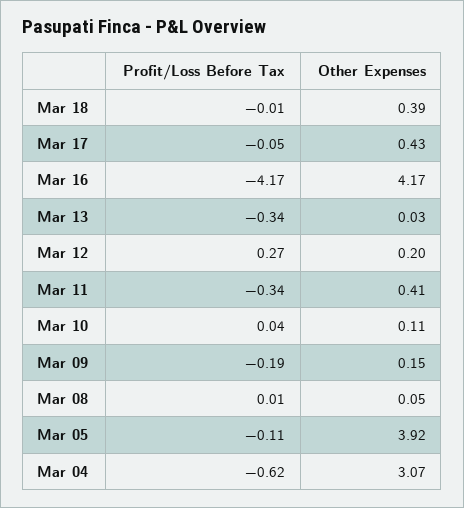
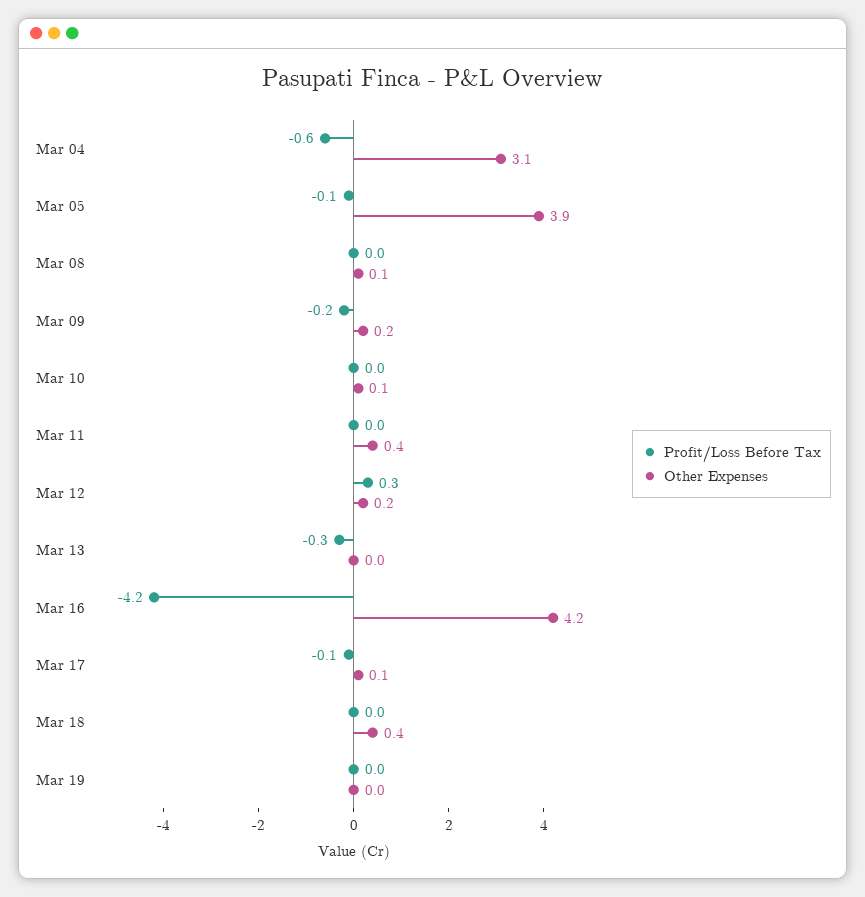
Other Expenses, Mar 17: 0.43 -> 0.1
Profit/Loss Before Tax, Mar 11: -0.34 -> 0
Profit/Loss Before Tax, Mar 19: none -> 0
Other Expenses, Mar 19: none -> 0

